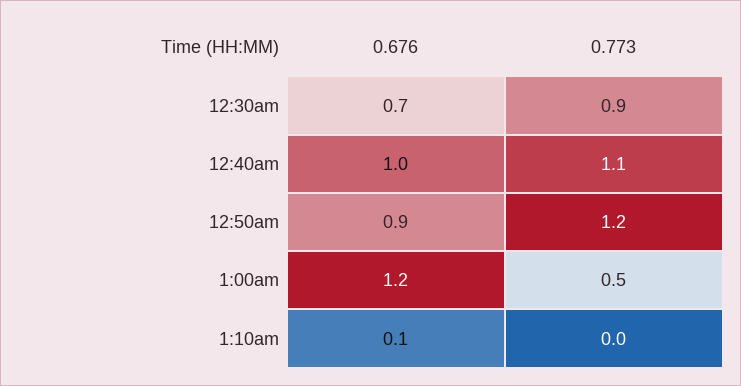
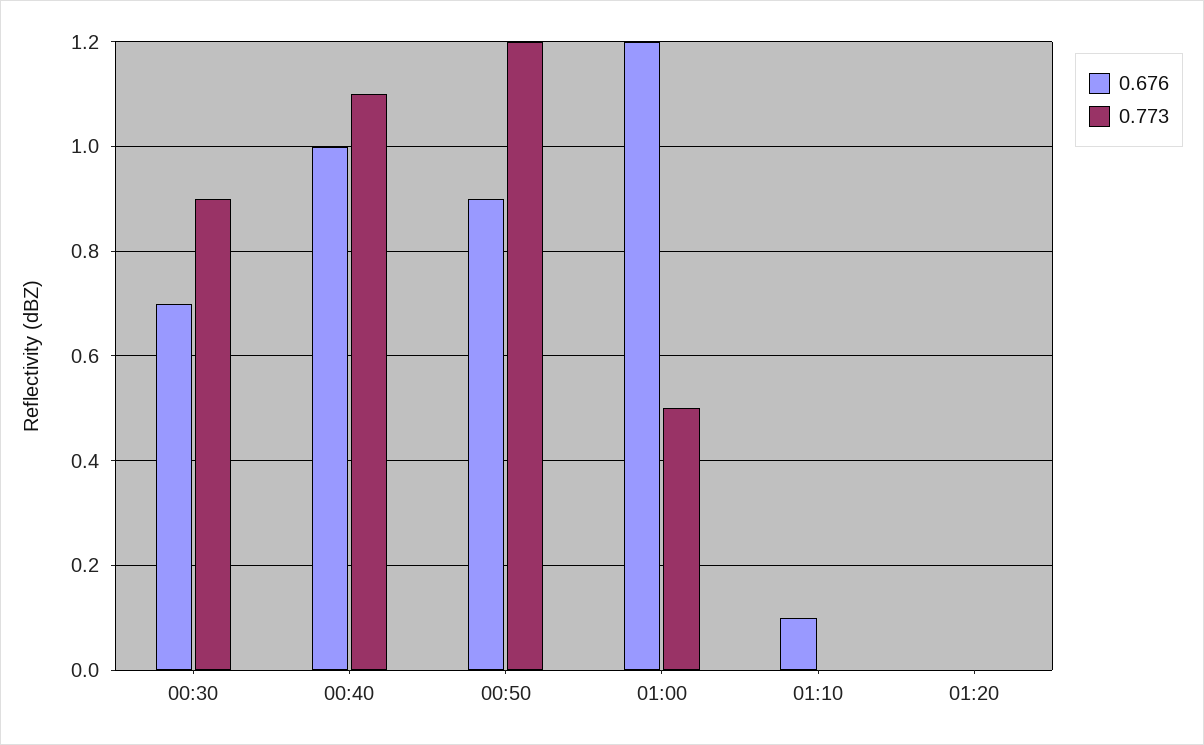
0.676, 01:20: none -> 0
0.773, 01:20: none -> 0

